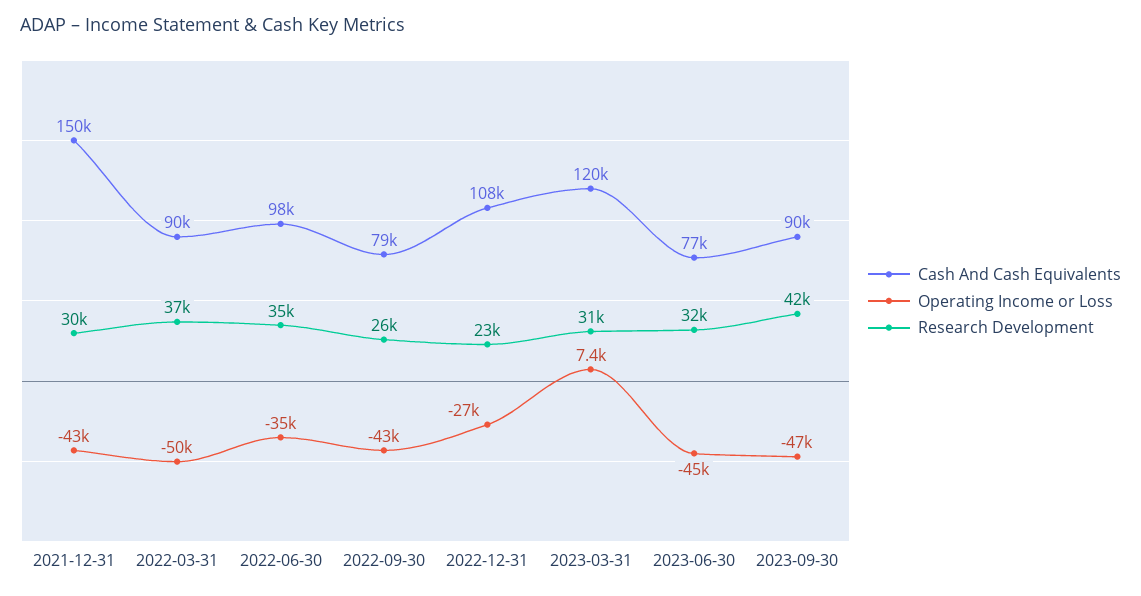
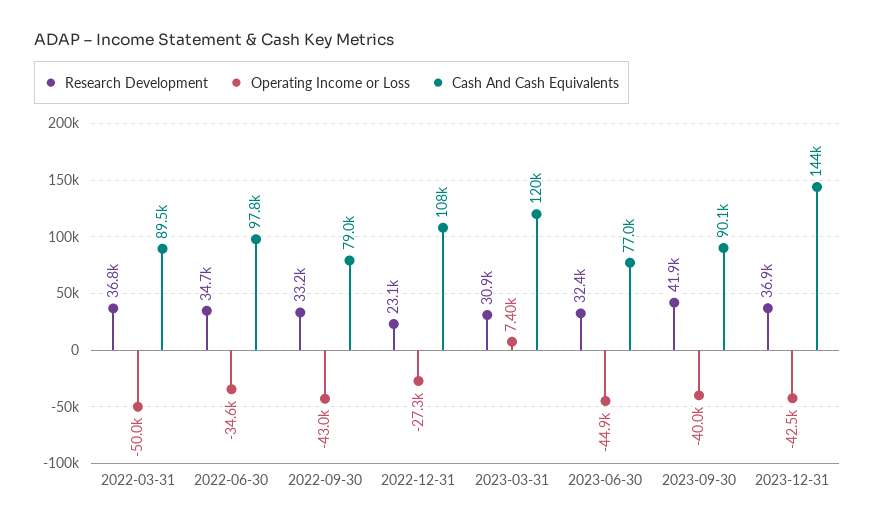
Cash And Cash Equivalents, 2021-12-31: 150000 -> none
Operating Income or Loss, 2021-12-31: -43000 -> none
Research Development, 2021-12-31: 30000 -> none
Research Development, 2022-09-30: 26000 -> 33200
Operating Income or Loss, 2023-09-30: -47000 -> -40000
Research Development, 2023-12-31: none -> 36900
Operating Income or Loss, 2023-12-31: none -> -42500
Cash And Cash Equivalents, 2023-12-31: none -> 144000

